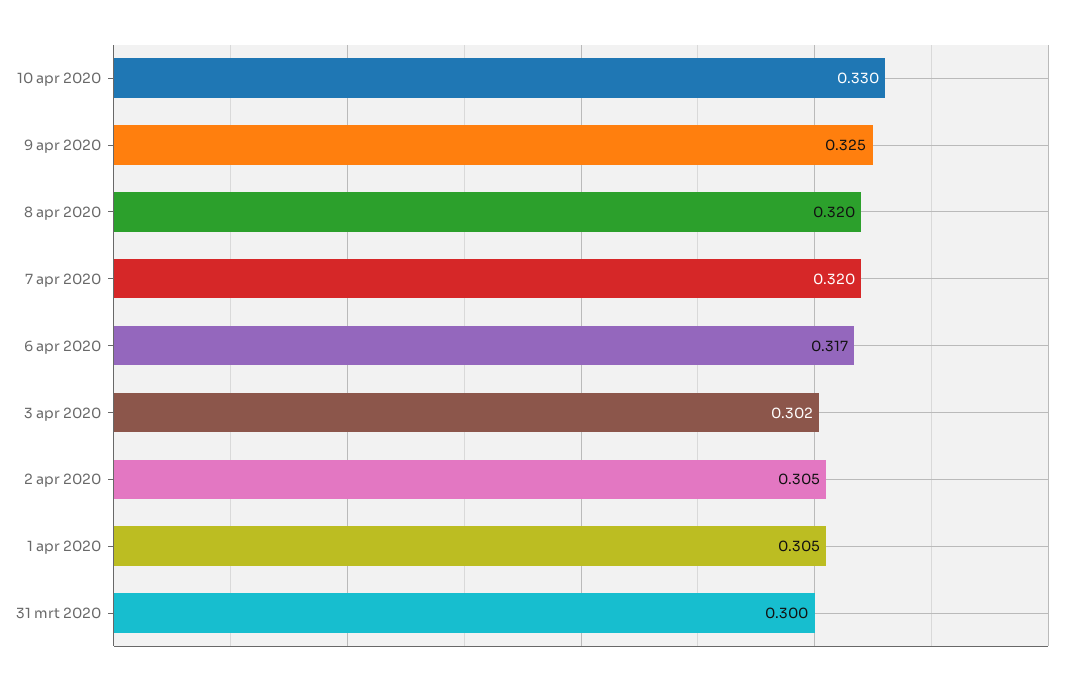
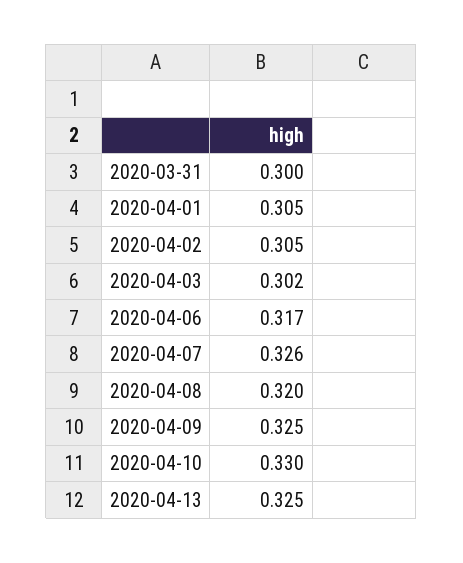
7 apr 2020: 0.32 -> 0.326
2020-04-13: none -> 0.325

